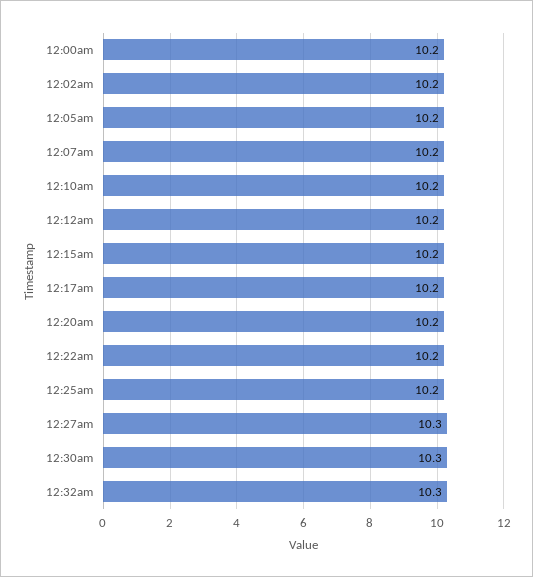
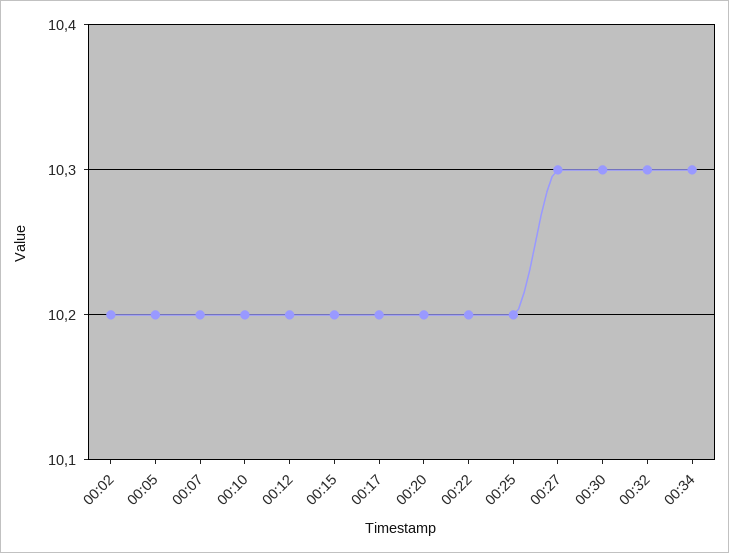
12:00am: 10.2 -> none
00:34: none -> 10.3

